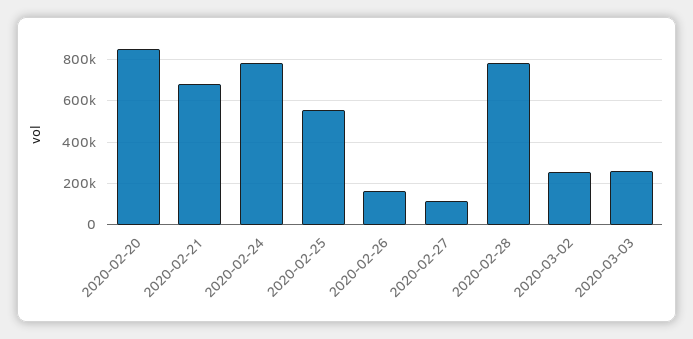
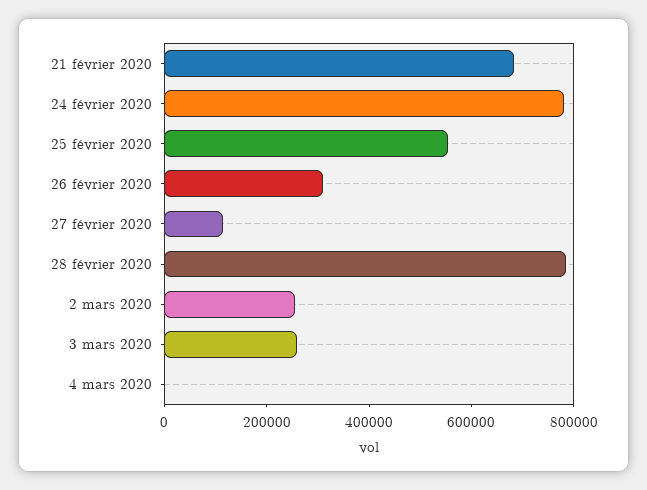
2020-02-20: 850000 -> none
2020-02-26: 150000 -> 300000
4 mars 2020: none -> 0

